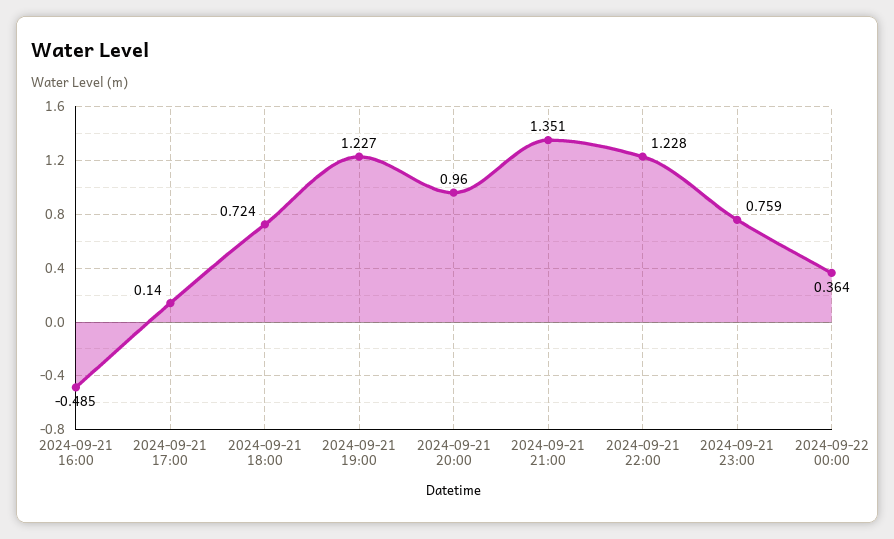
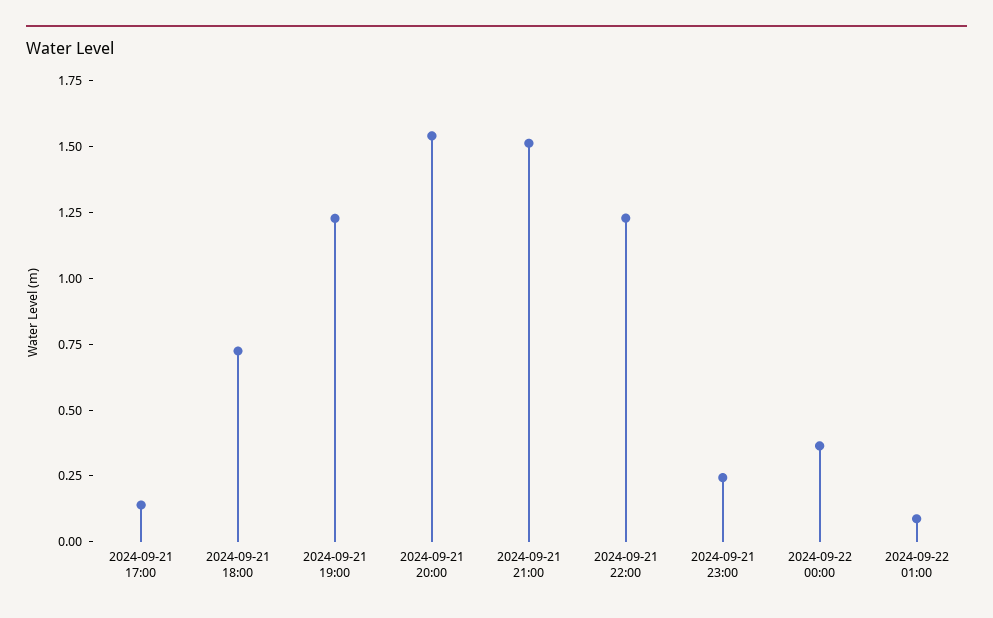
2024-09-21 16:00: -0.485 -> none
2024-09-21 20:00: 0.96 -> 1.55
2024-09-21 21:00: 1.351 -> 1.5
2024-09-21 23:00: 0.759 -> 0.25
2024-09-22 01:00: none -> 0.1

